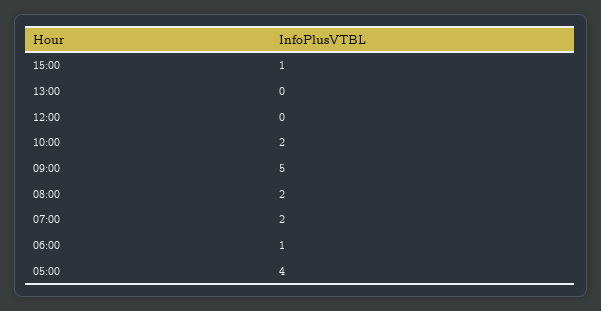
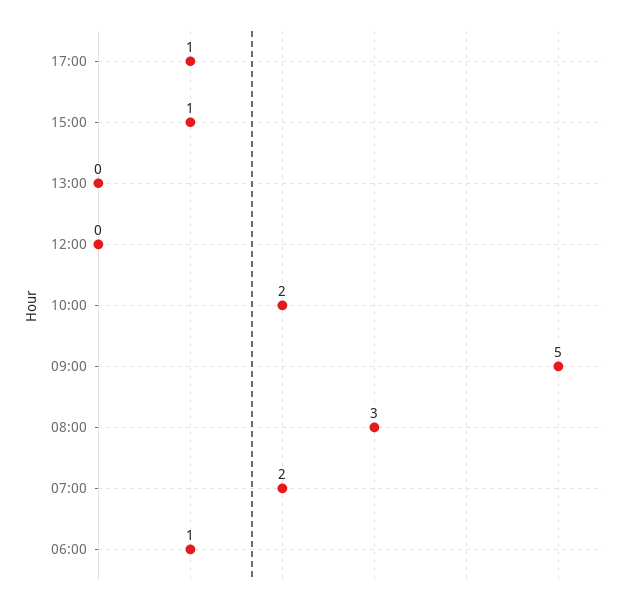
08:00: 2 -> 3
05:00: 4 -> none
17:00: none -> 1

